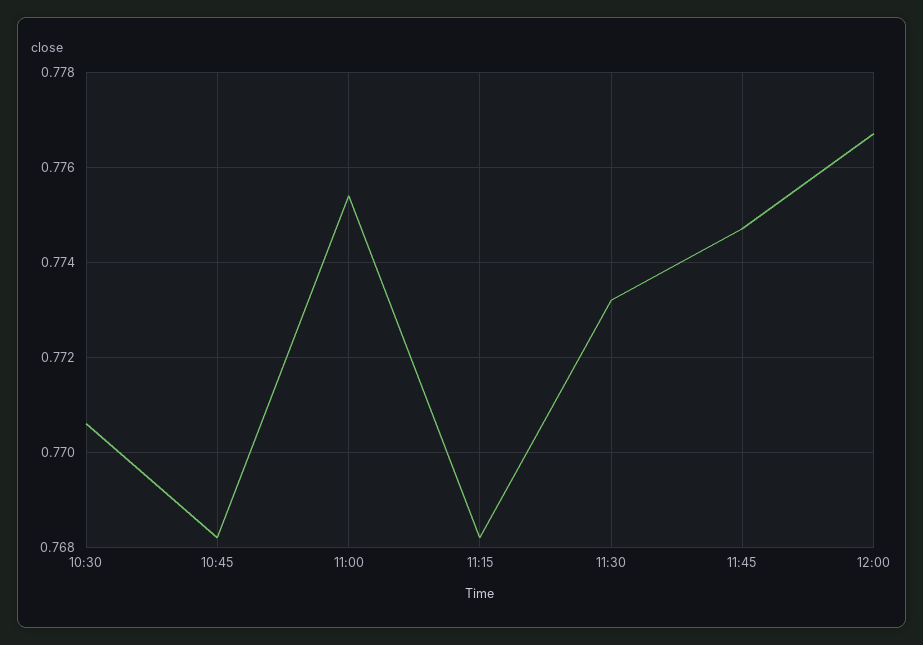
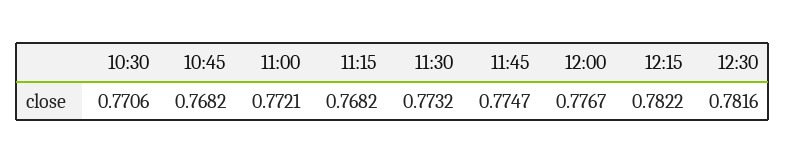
11:00: 0.7755 -> 0.7721
12:15: none -> 0.7822
12:30: none -> 0.7816

